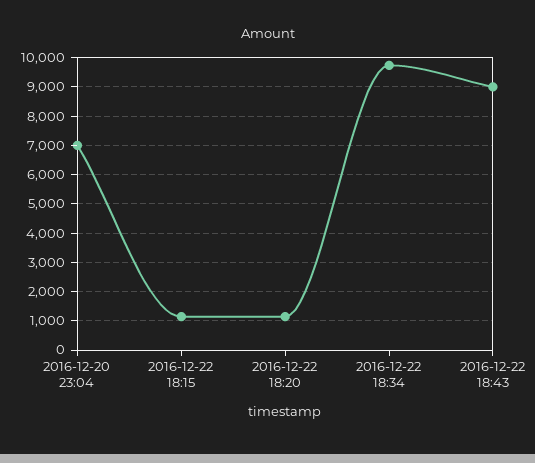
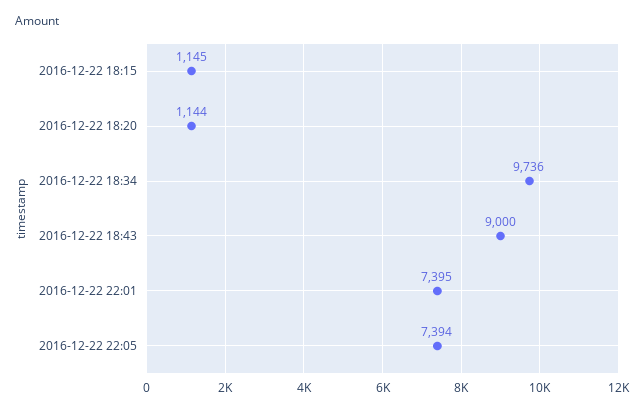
2016-12-20 23:04: 7000 -> none
2016-12-22 22:01: none -> 7395
2016-12-22 22:05: none -> 7394

